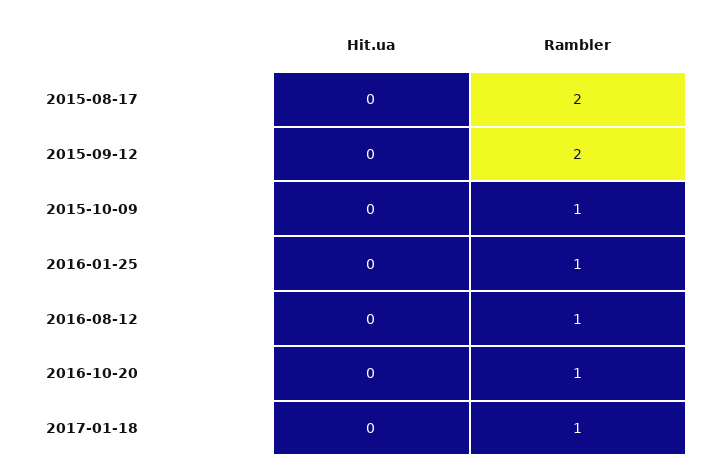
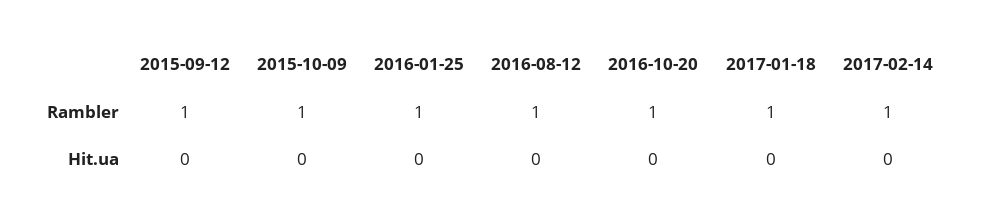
Hit.ua, 2015-08-17: 0 -> none
Rambler, 2015-08-17: 2 -> none
Rambler, 2015-09-12: 2 -> 1
Rambler, 2017-02-14: none -> 1
Hit.ua, 2017-02-14: none -> 0

